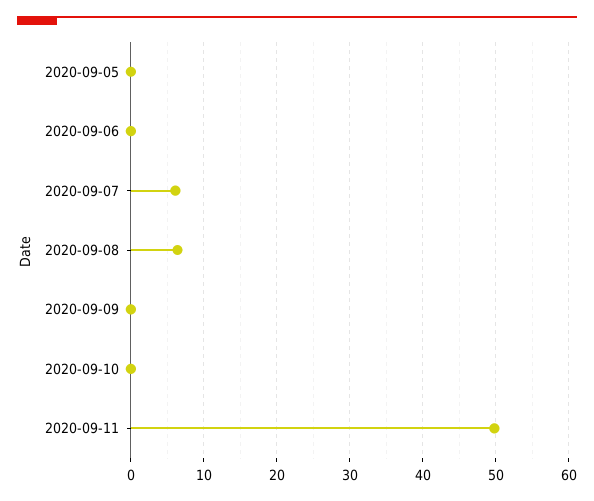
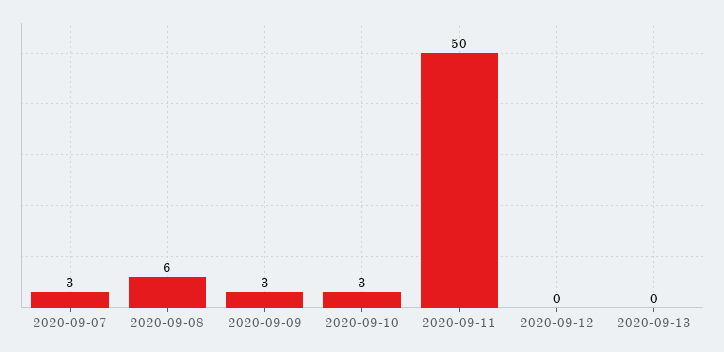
2020-09-05: 0 -> none
2020-09-06: 0 -> none
2020-09-07: 6 -> 3
2020-09-09: 0 -> 3
2020-09-10: 0 -> 3
2020-09-12: none -> 0
2020-09-13: none -> 0

